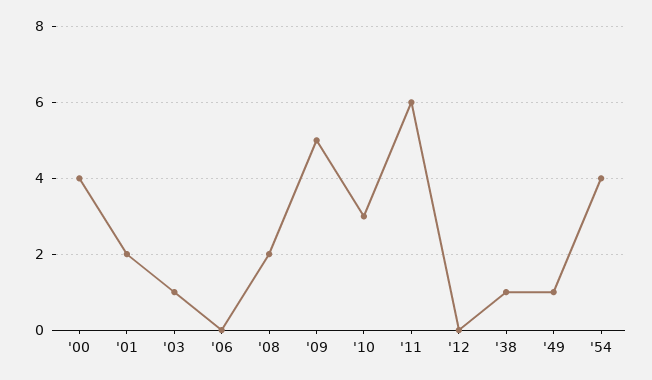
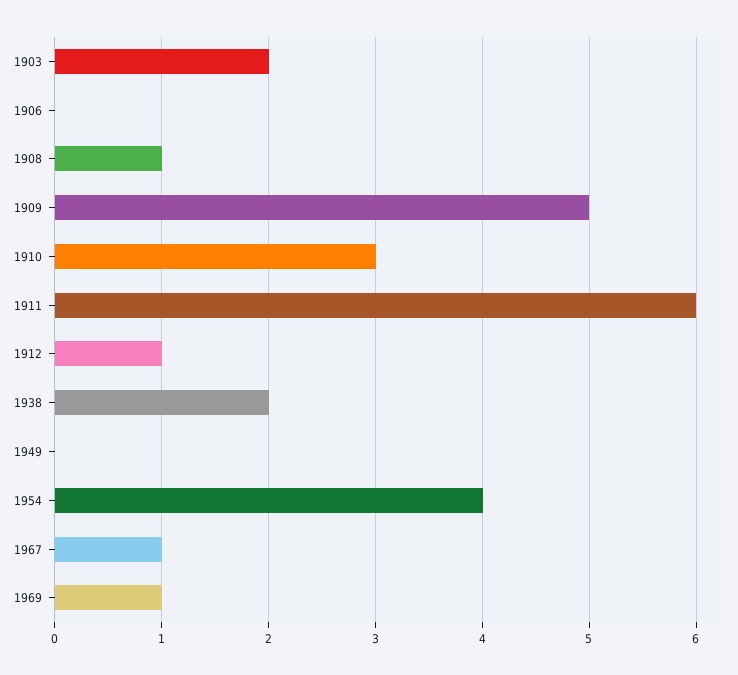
'00: 4 -> none
'01: 2 -> none
'03: 1 -> 2
'08: 2 -> 1
'12: 0 -> 1
'38: 1 -> 2
'49: 1 -> 0
1967: none -> 1
1969: none -> 1

